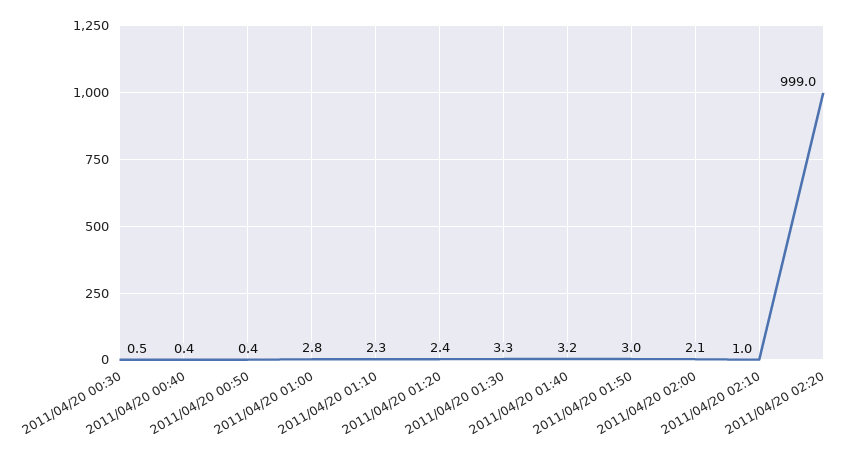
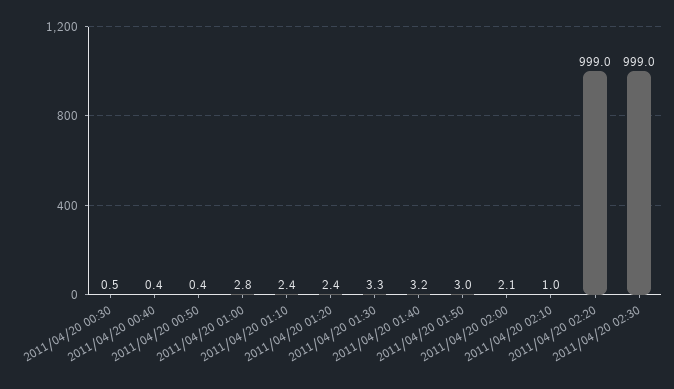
2011/04/20 01:10: 2.3 -> 2.4
2011/04/20 02:30: none -> 999

